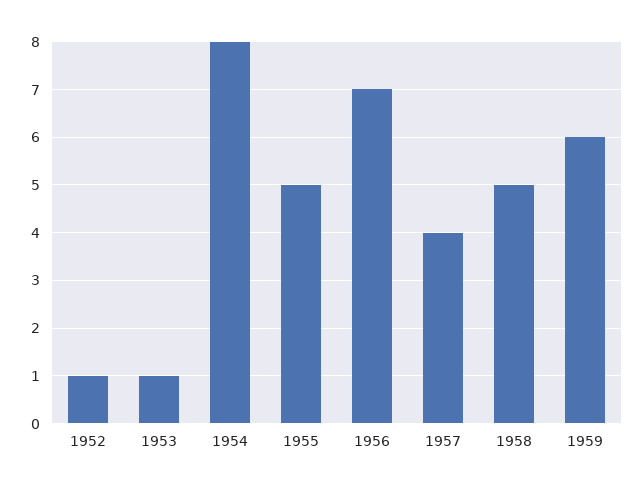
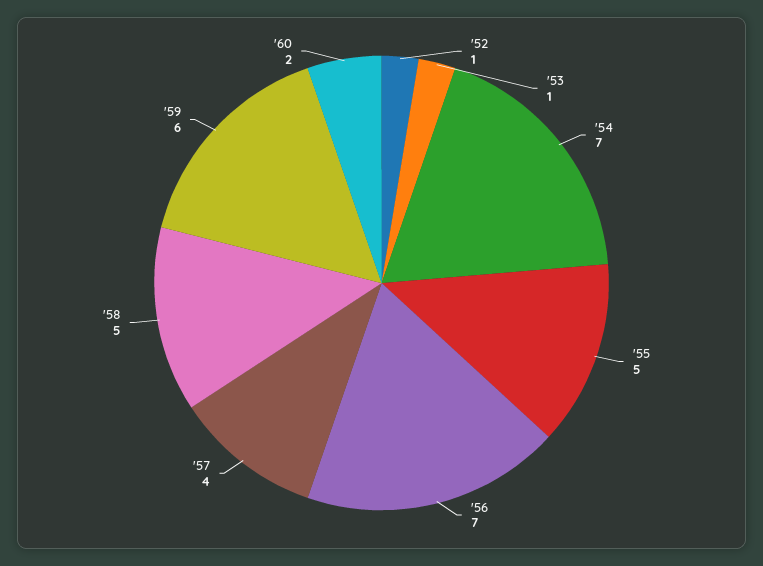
1954: 8 -> 7
'60: none -> 2

